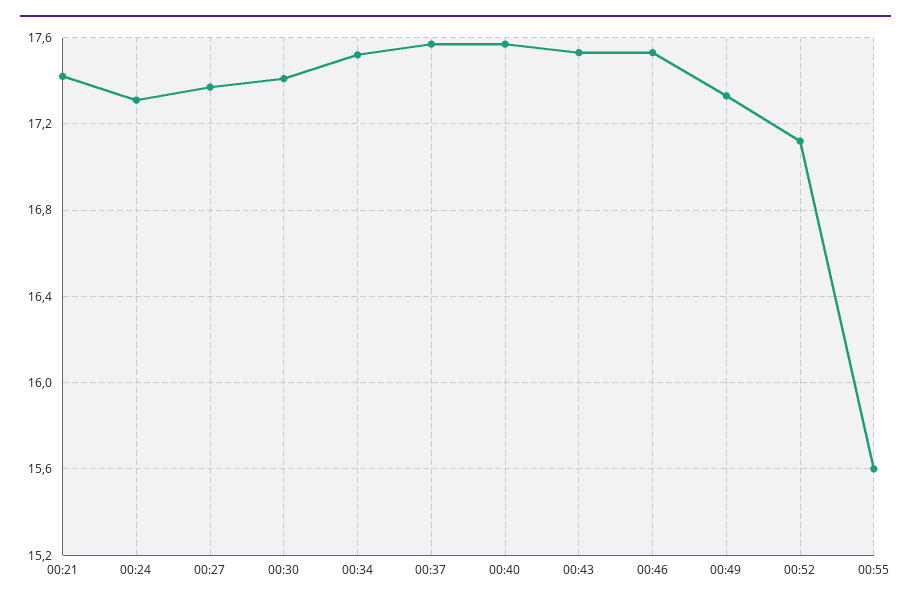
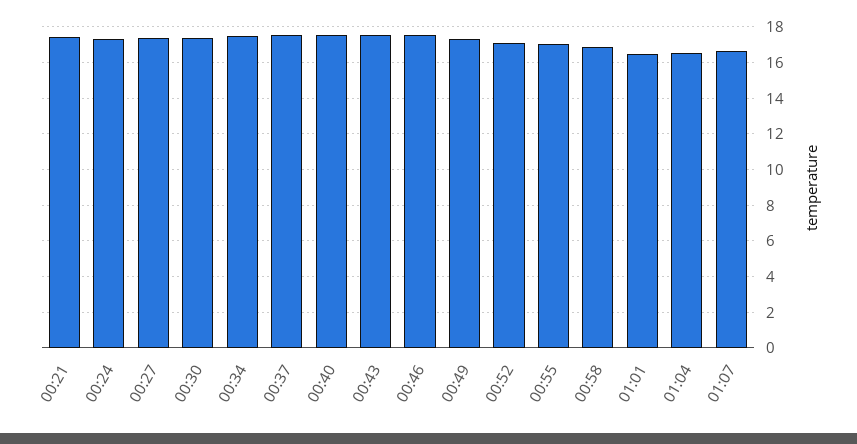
00:55: 15.6 -> 17
00:58: none -> 17
01:01: none -> 16.5
01:04: none -> 16.5
01:07: none -> 16.5

